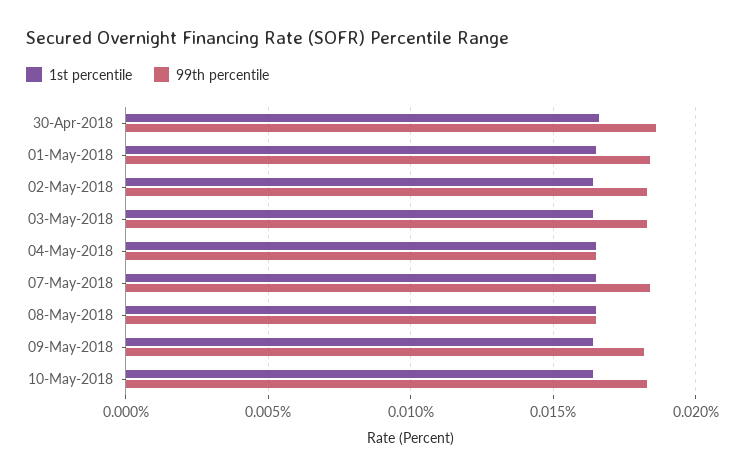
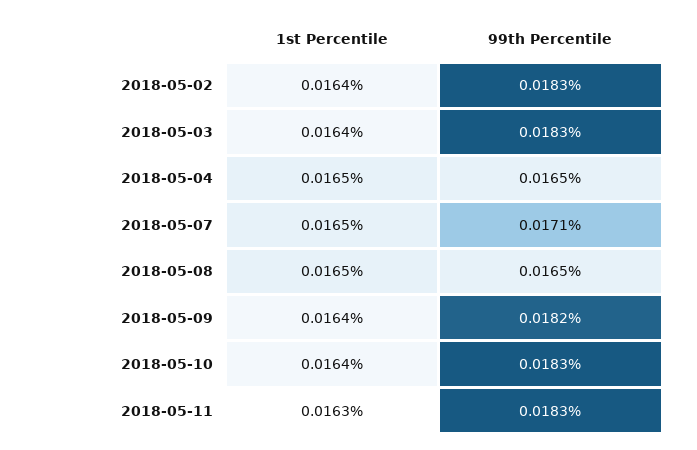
1st percentile, 30-Apr-2018: 0.0165 -> none
99th percentile, 30-Apr-2018: 0.0185 -> none
1st percentile, 01-May-2018: 0.0165 -> none
99th percentile, 01-May-2018: 0.0185 -> none
99th percentile, 07-May-2018: 0.0185 -> 0.0171
1st percentile, 2018-05-11: none -> 0.0163
99th percentile, 2018-05-11: none -> 0.0183

